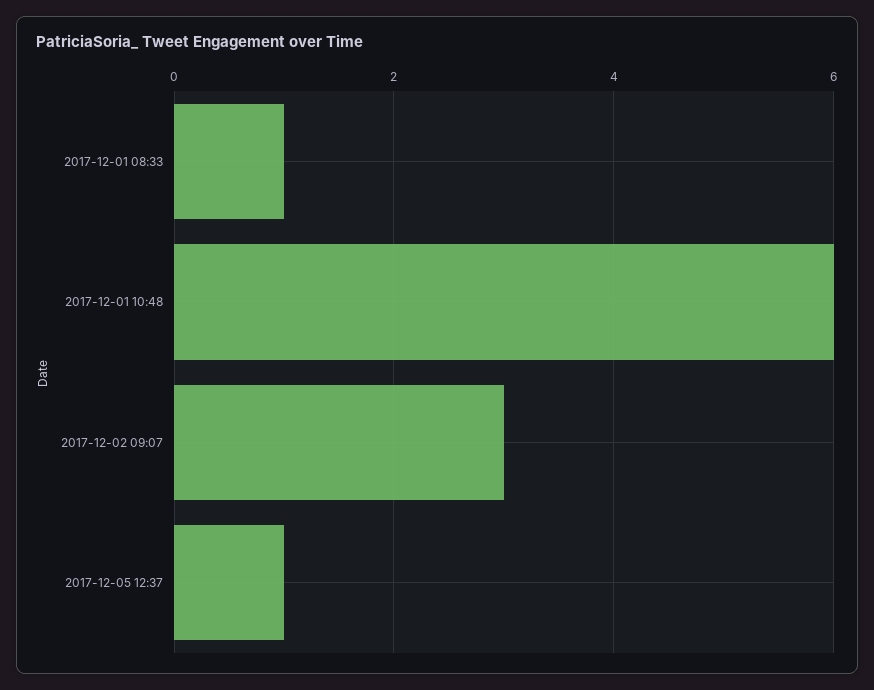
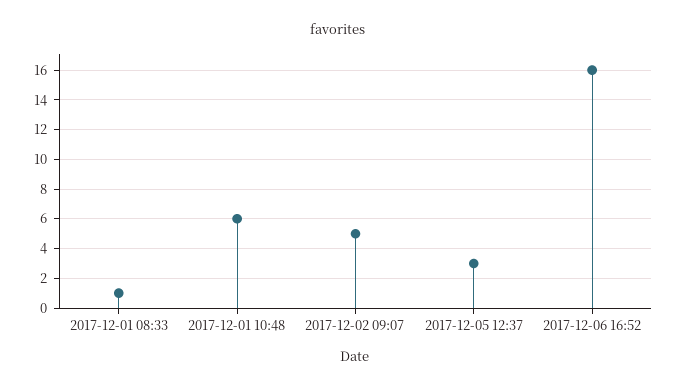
2017-12-02 09:07: 3 -> 5
2017-12-05 12:37: 1 -> 3
2017-12-06 16:52: none -> 16

